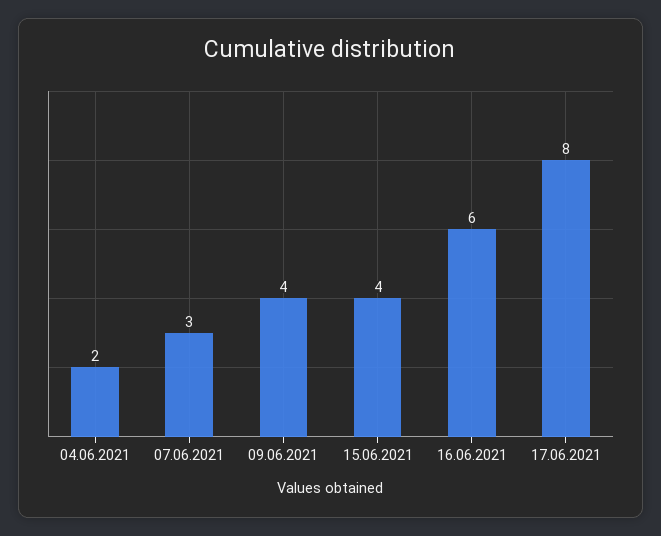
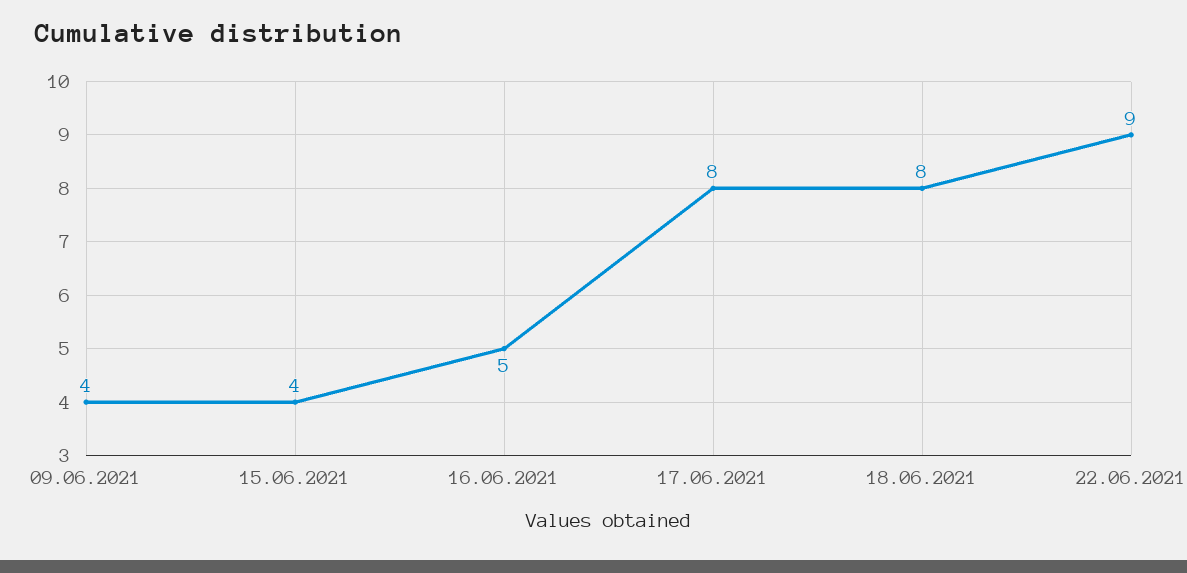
04.06.2021: 2 -> none
07.06.2021: 3 -> none
16.06.2021: 6 -> 5
18.06.2021: none -> 8
22.06.2021: none -> 9

